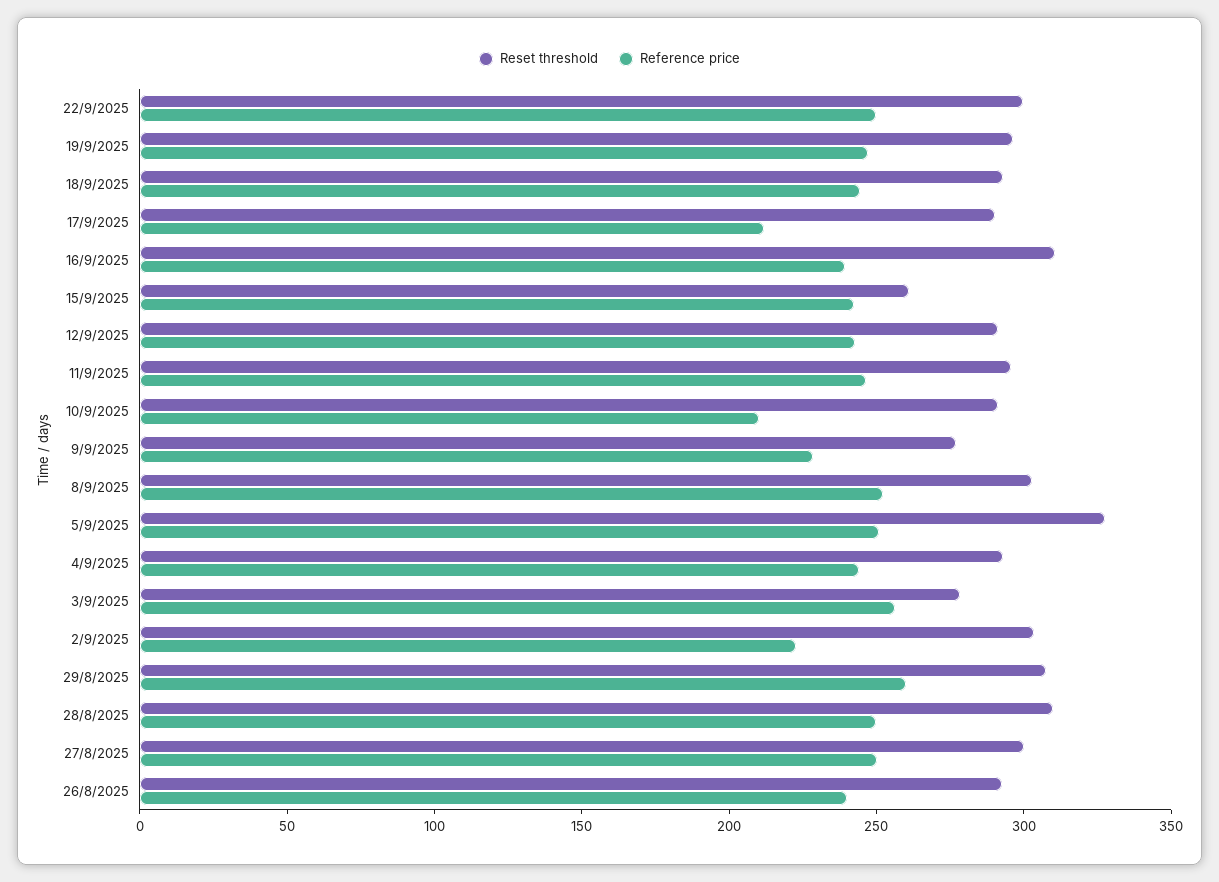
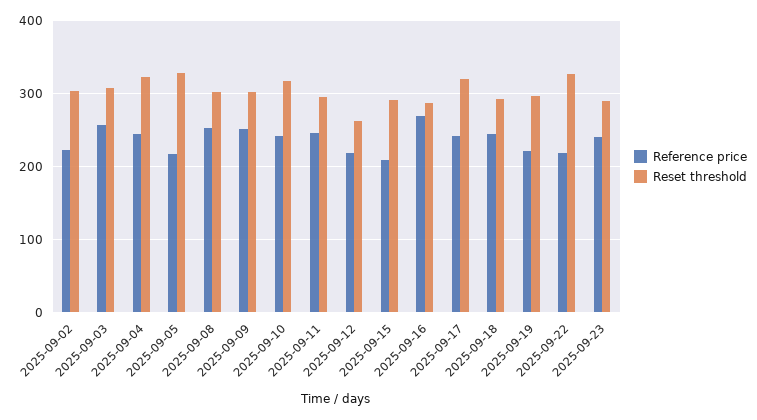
Reset threshold, 22/9/2025: 300 -> 330
Reference price, 22/9/2025: 250 -> 220
Reference price, 19/9/2025: 250 -> 220
Reset threshold, 17/9/2025: 290 -> 320
Reference price, 17/9/2025: 210 -> 240
Reset threshold, 16/9/2025: 310 -> 290
Reference price, 16/9/2025: 240 -> 270
Reset threshold, 15/9/2025: 260 -> 290
Reference price, 15/9/2025: 240 -> 210
Reset threshold, 12/9/2025: 290 -> 260
Reference price, 12/9/2025: 240 -> 220
Reset threshold, 10/9/2025: 290 -> 320
Reference price, 10/9/2025: 210 -> 240
Reset threshold, 9/9/2025: 280 -> 300
Reference price, 9/9/2025: 230 -> 250
Reference price, 5/9/2025: 250 -> 220
Reset threshold, 4/9/2025: 290 -> 320
Reset threshold, 3/9/2025: 280 -> 310
Reset threshold, 29/8/2025: 310 -> none
Reference price, 29/8/2025: 260 -> none
Reset threshold, 28/8/2025: 310 -> none
Reference price, 28/8/2025: 250 -> none
Reset threshold, 27/8/2025: 300 -> none
Reference price, 27/8/2025: 250 -> none
Reset threshold, 26/8/2025: 290 -> none
Reference price, 26/8/2025: 240 -> none
Reference price, 2025-09-23: none -> 240
Reset threshold, 2025-09-23: none -> 290

